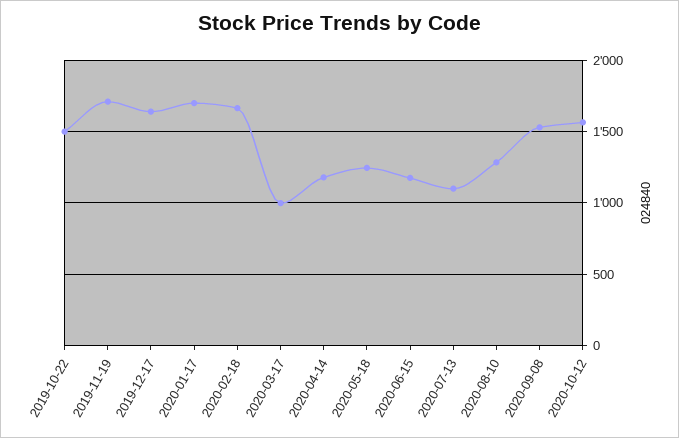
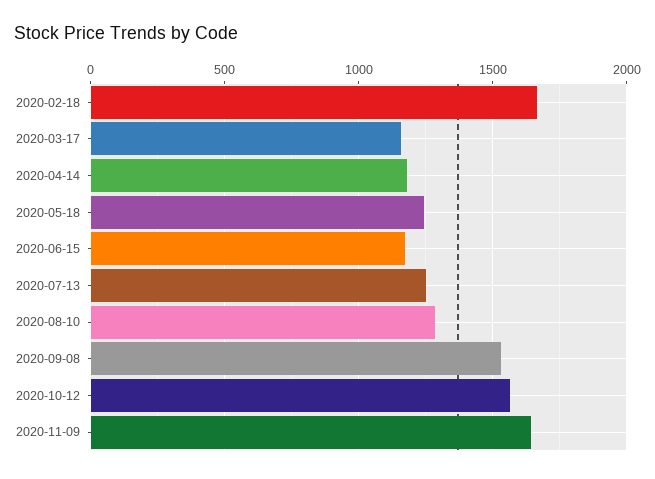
2019-10-22: 1500 -> none
2019-11-19: 1700 -> none
2019-12-17: 1650 -> none
2020-01-17: 1700 -> none
2020-03-17: 1000 -> 1150
2020-07-13: 1100 -> 1250
2020-11-09: none -> 1650

